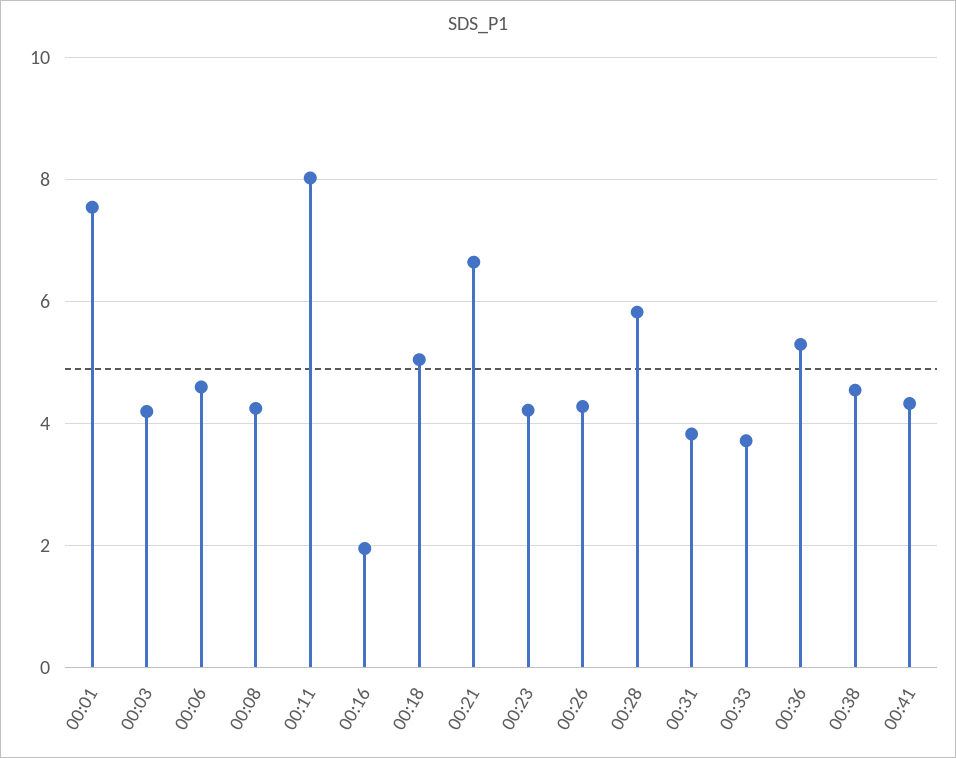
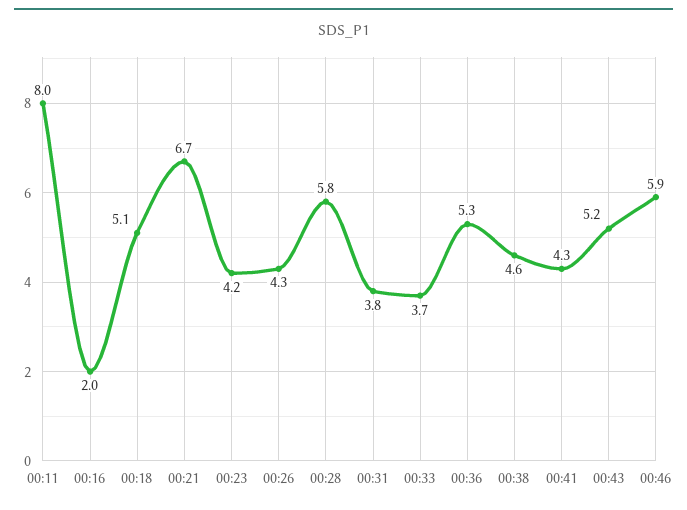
00:01: 7.6 -> none
00:03: 4.2 -> none
00:06: 4.6 -> none
00:08: 4.2 -> none
00:43: none -> 5.2
00:46: none -> 5.9

